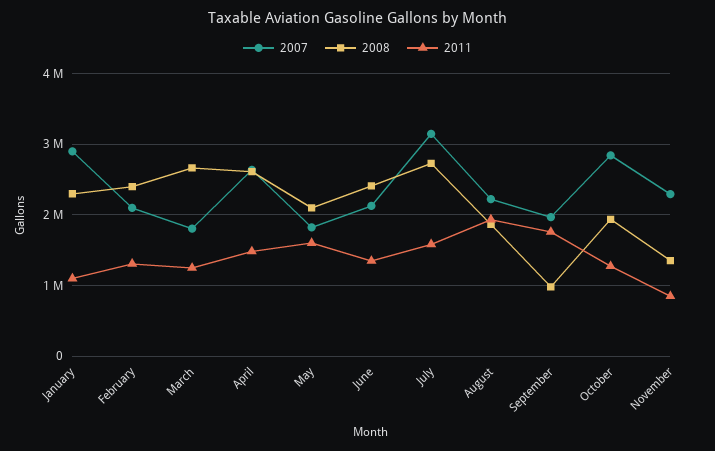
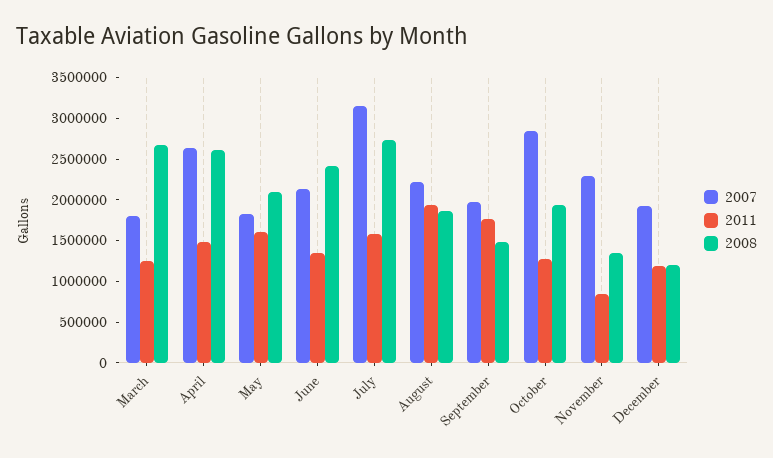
2007, January: 2900000 -> none
2008, January: 2300000 -> none
2011, January: 1100000 -> none
2007, February: 2100000 -> none
2008, February: 2400000 -> none
2011, February: 1300000 -> none
2008, September: 1000000 -> 1500000
2007, December: none -> 1900000
2011, December: none -> 1200000
2008, December: none -> 1200000

